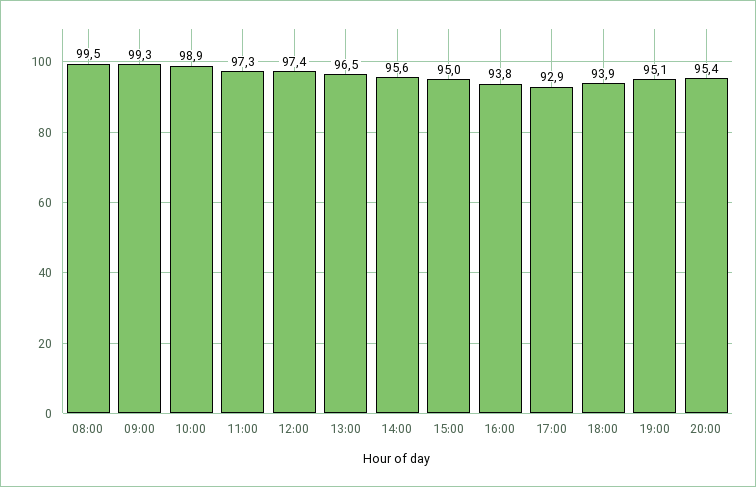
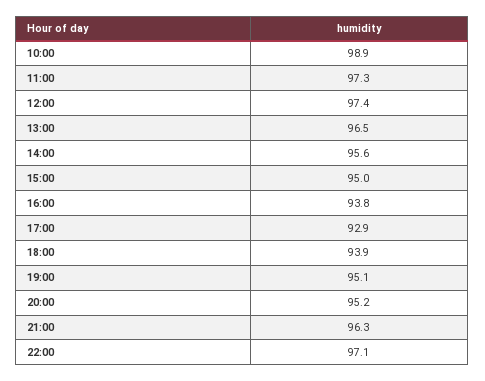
08:00: 99.5 -> none
09:00: 99.3 -> none
20:00: 95.4 -> 95.2
21:00: none -> 96.3
22:00: none -> 97.1

